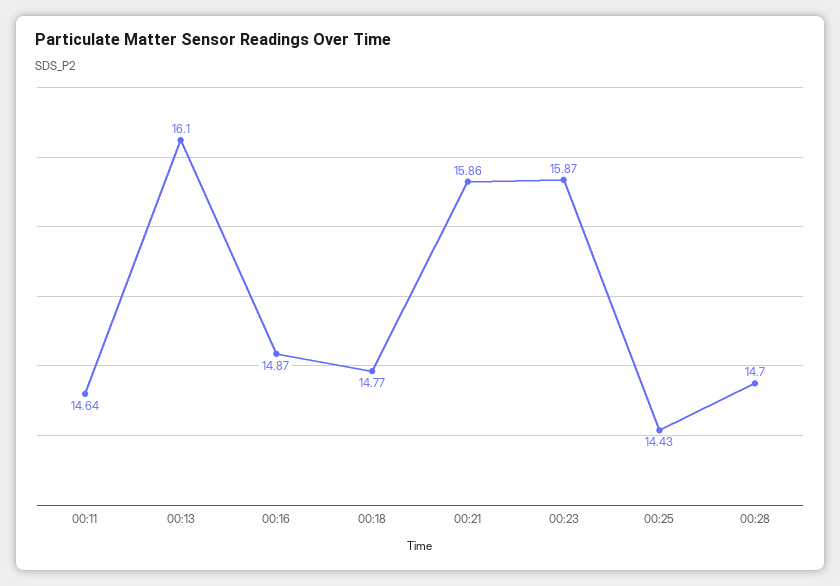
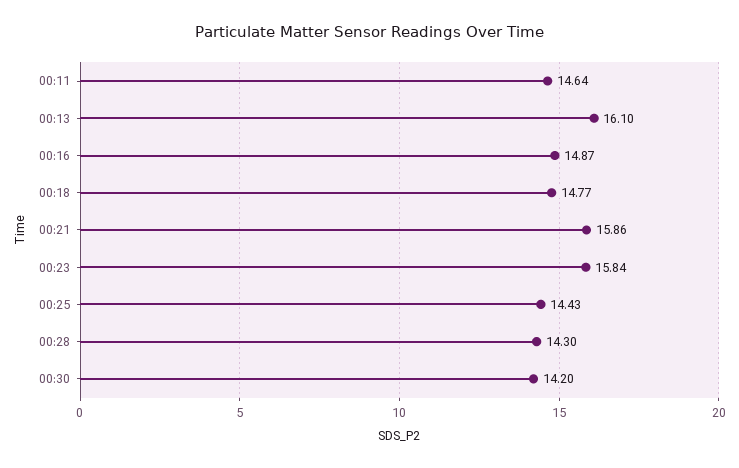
00:23: 15.87 -> 15.84
00:28: 14.7 -> 14.3
00:30: none -> 14.2

